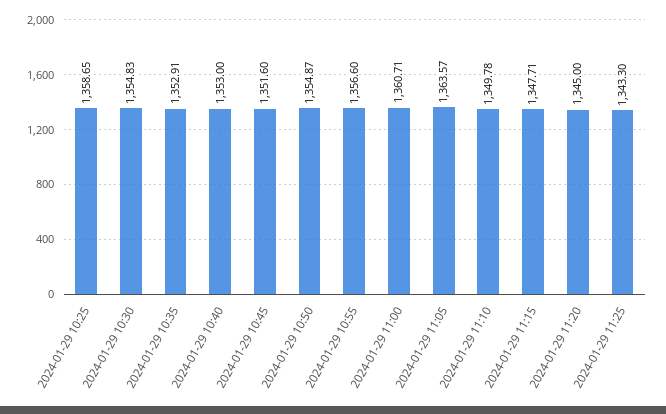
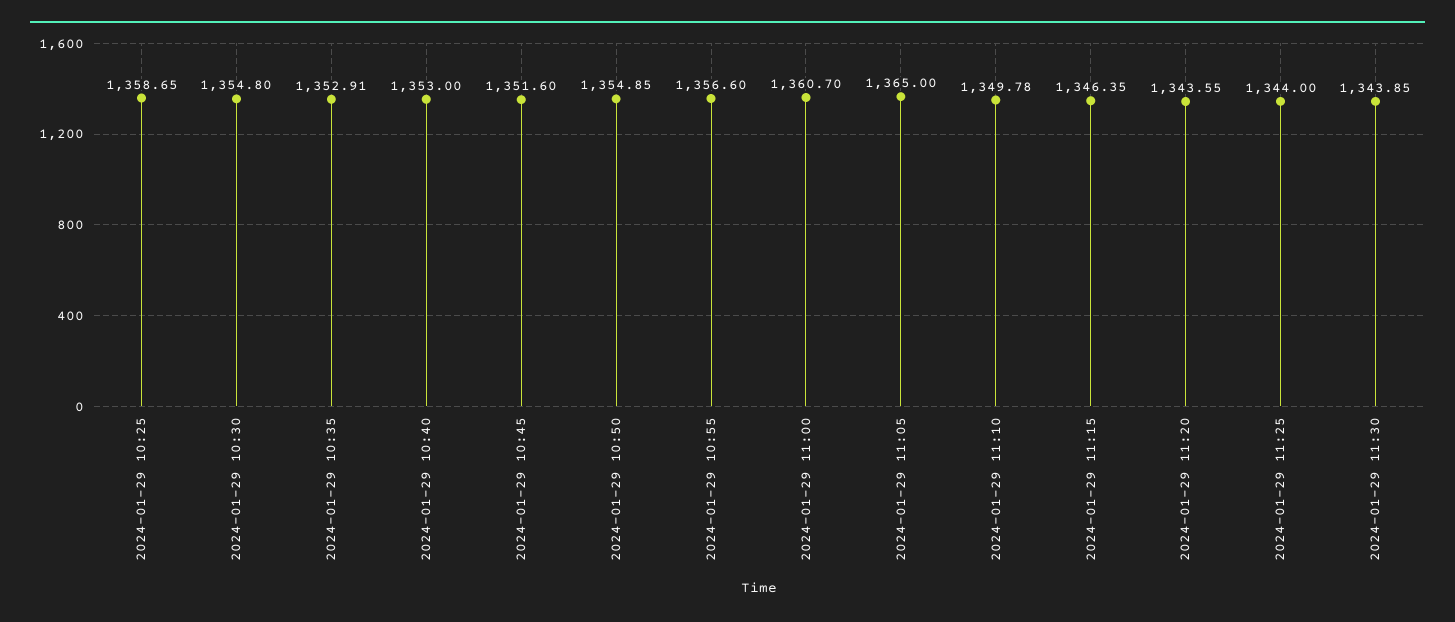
2024-01-29 10:30: 1354.83 -> 1354.8
2024-01-29 10:50: 1354.87 -> 1354.85
2024-01-29 11:00: 1360.71 -> 1360.7
2024-01-29 11:05: 1363.57 -> 1365
2024-01-29 11:15: 1347.71 -> 1346.35
2024-01-29 11:20: 1345 -> 1343.55
2024-01-29 11:25: 1343.3 -> 1344
2024-01-29 11:30: none -> 1343.85

